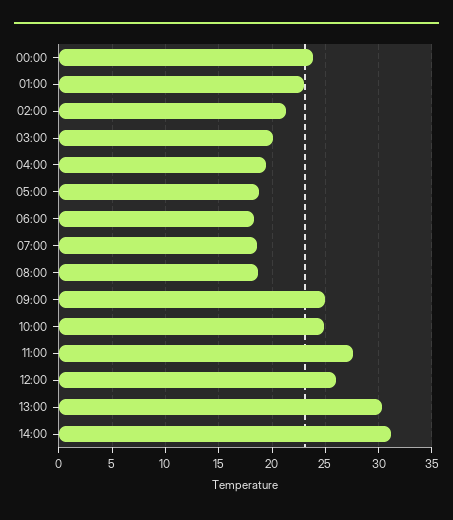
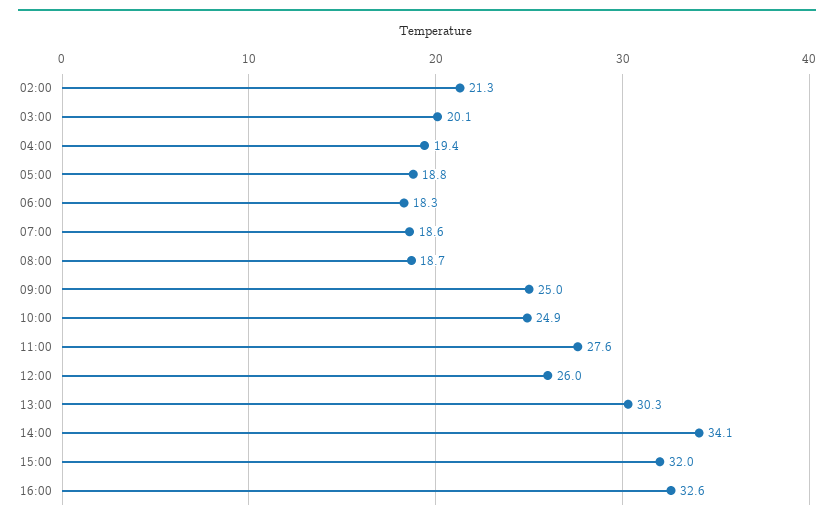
00:00: 24 -> none
01:00: 23 -> none
14:00: 31 -> 34.1
15:00: none -> 32
16:00: none -> 32.6

